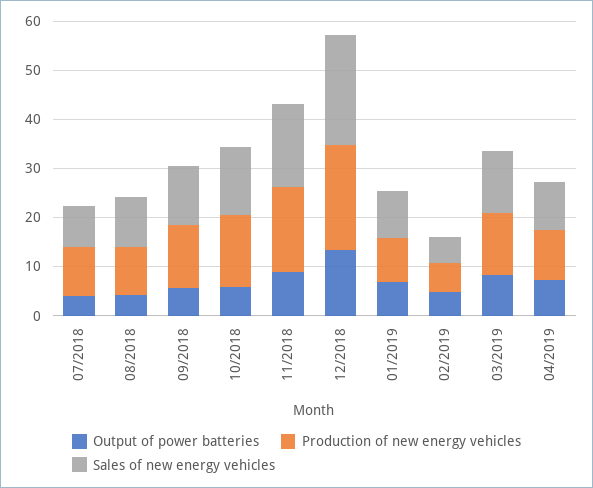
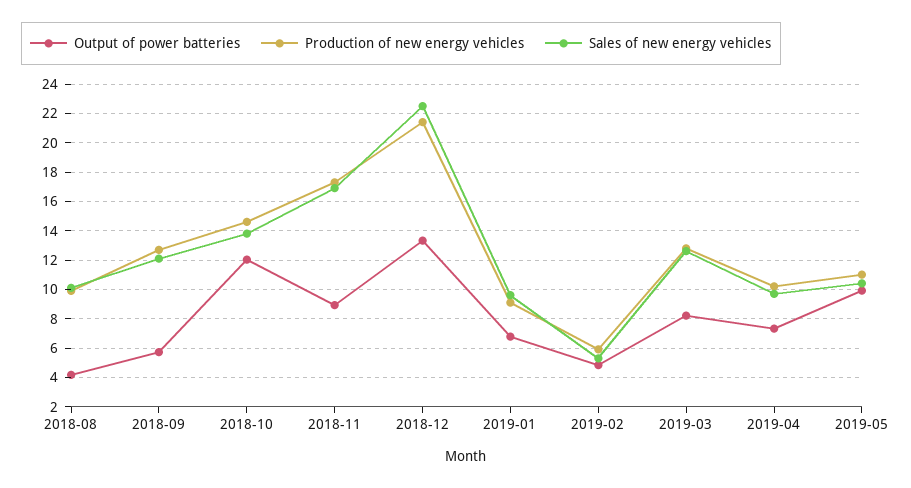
Output of power batteries, 07/2018: 4 -> none
Production of new energy vehicles, 07/2018: 10 -> none
Sales of new energy vehicles, 07/2018: 8 -> none
Output of power batteries, 10/2018: 6 -> 12
Output of power batteries, 2019-05: none -> 10
Production of new energy vehicles, 2019-05: none -> 11
Sales of new energy vehicles, 2019-05: none -> 10.5

